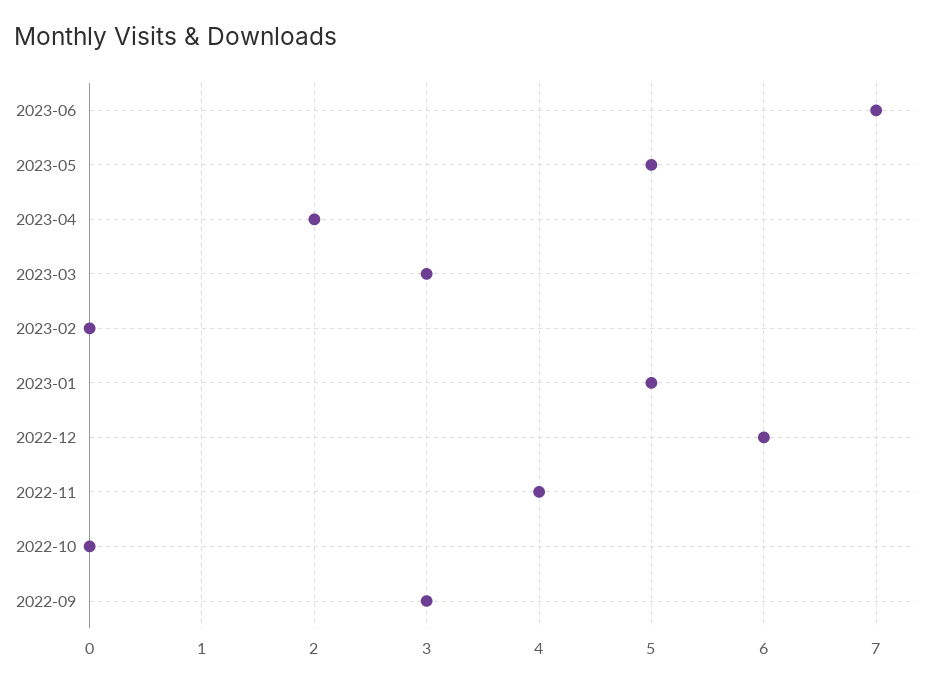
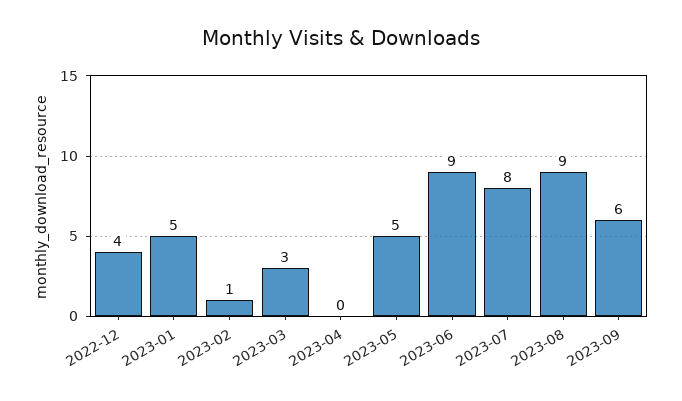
2023-06: 7 -> 9
2023-04: 2 -> 0
2023-02: 0 -> 1
2022-12: 6 -> 4
2022-11: 4 -> none
2022-10: 0 -> none
2022-09: 3 -> none
2023-07: none -> 8
2023-08: none -> 9
2023-09: none -> 6

